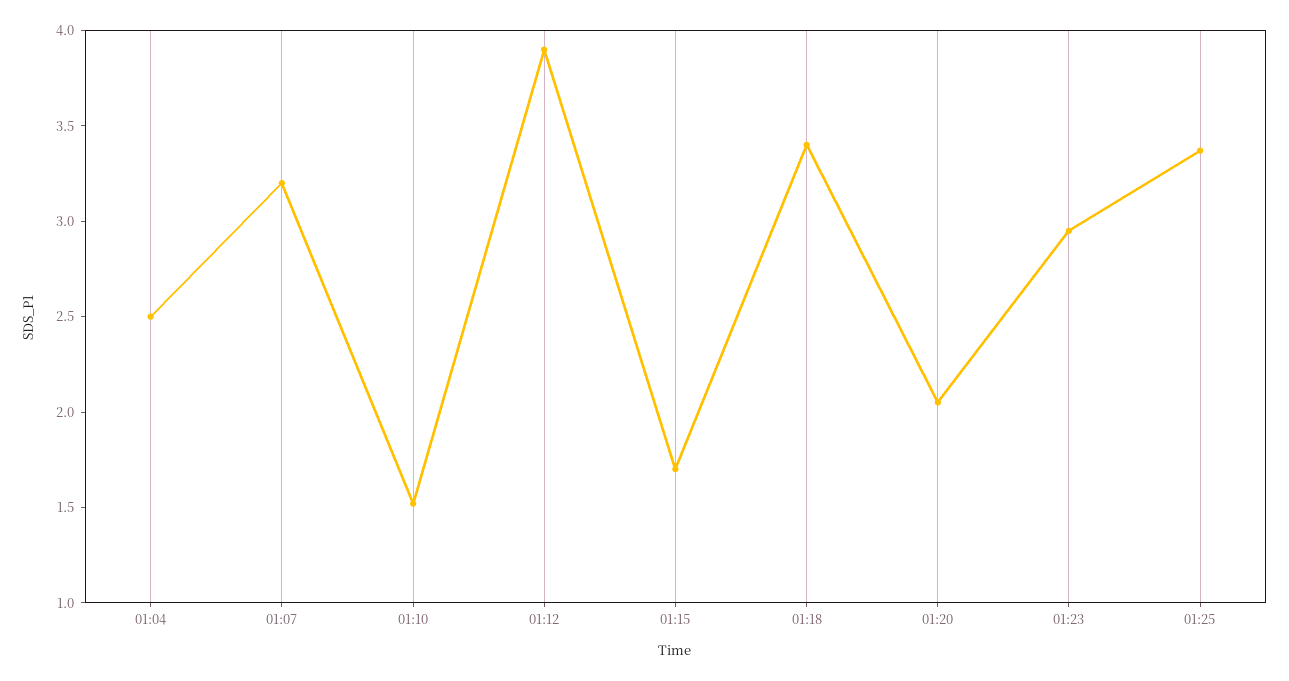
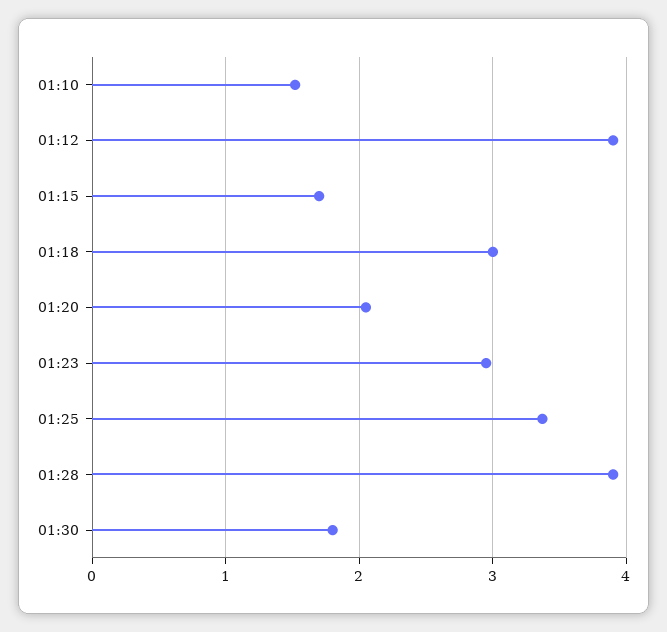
01:04: 2.5 -> none
01:07: 3.2 -> none
01:18: 3.4 -> 3
01:28: none -> 3.9
01:30: none -> 1.8

